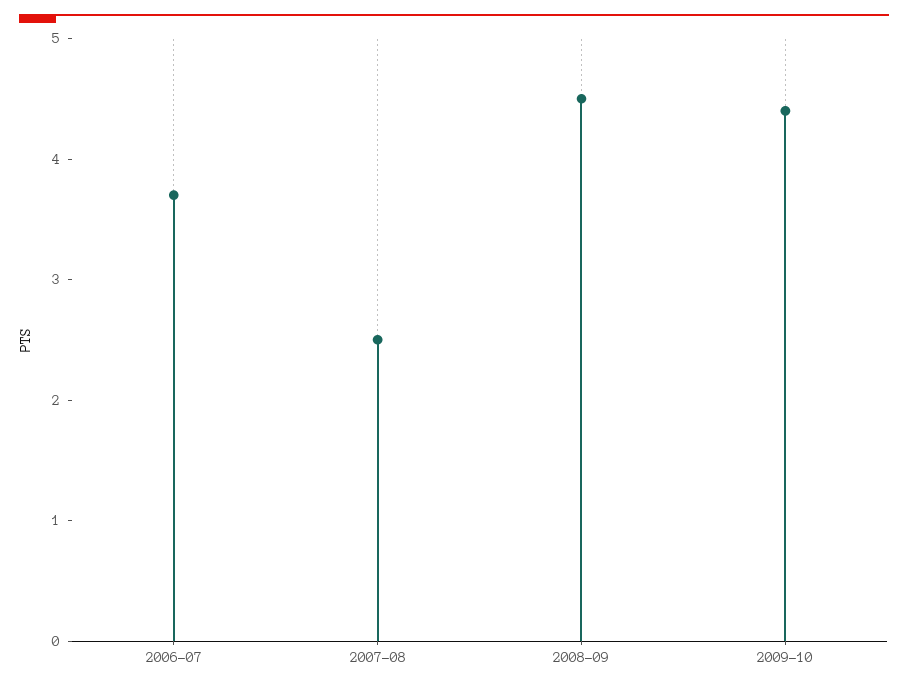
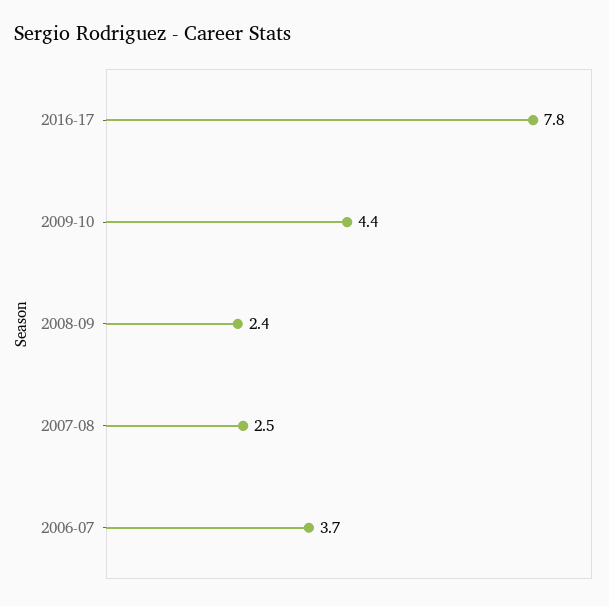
2008-09: 4.5 -> 2.4
2016-17: none -> 7.8

